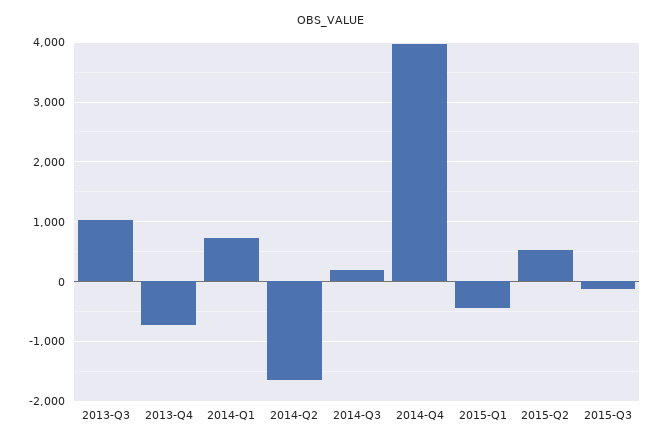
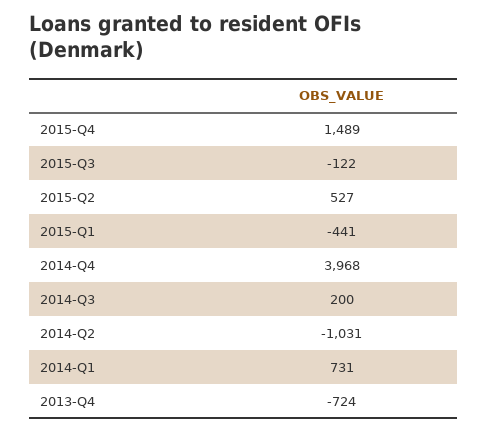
2013-Q3: 1000 -> none
2014-Q2: -1600 -> -1031
2015-Q4: none -> 1489

